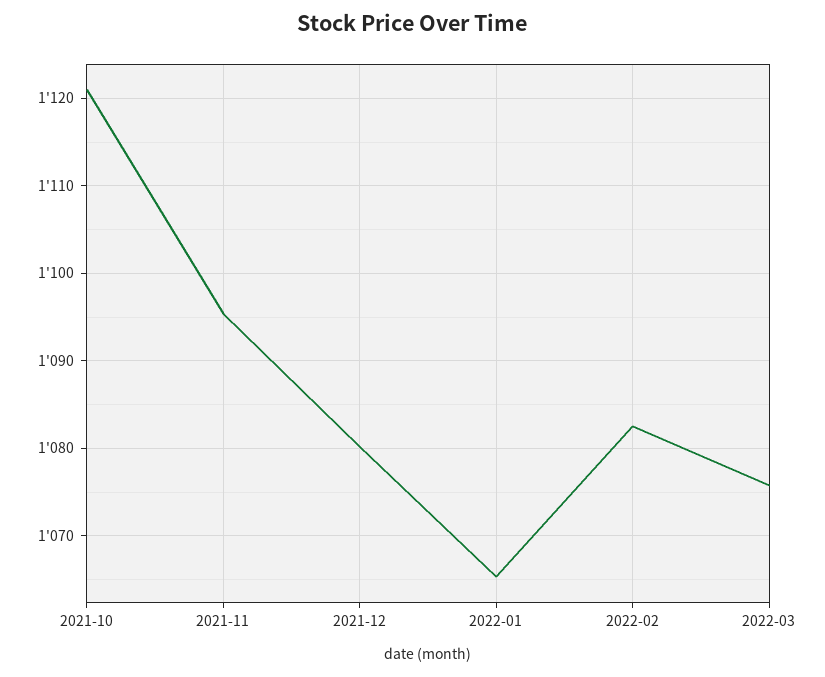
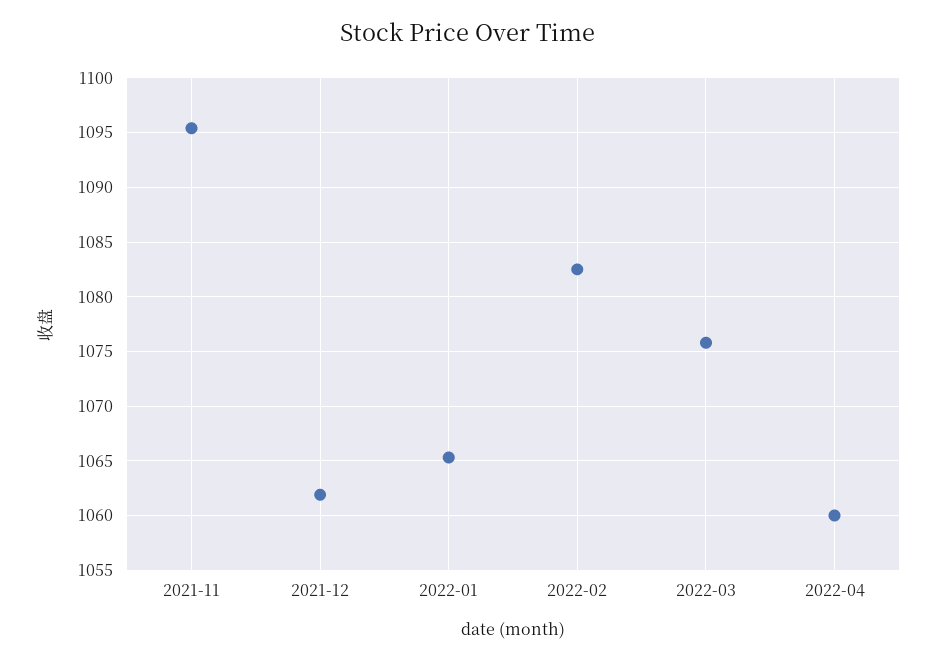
2021-10: 1121 -> none
2021-12: 1080 -> 1062
2022-04: none -> 1060

